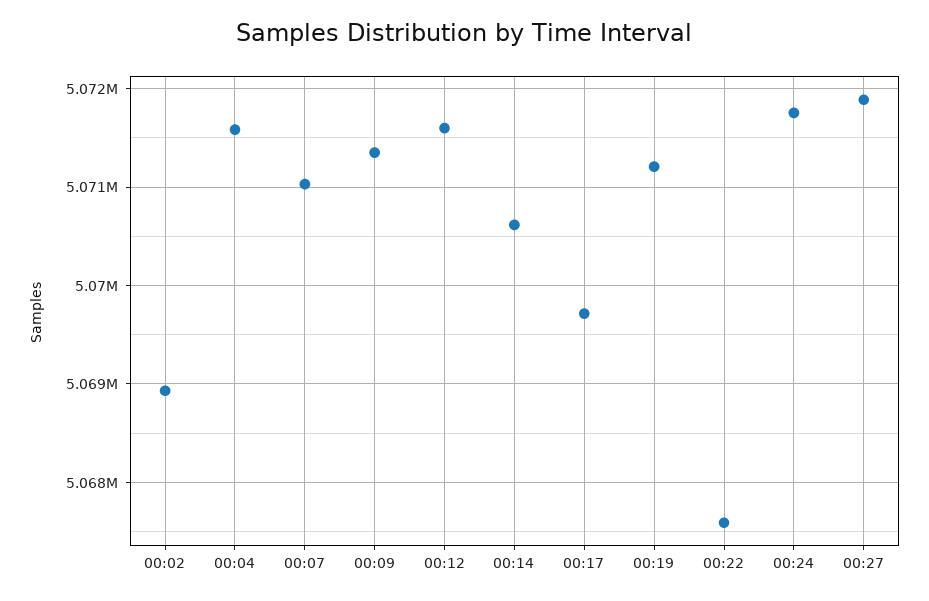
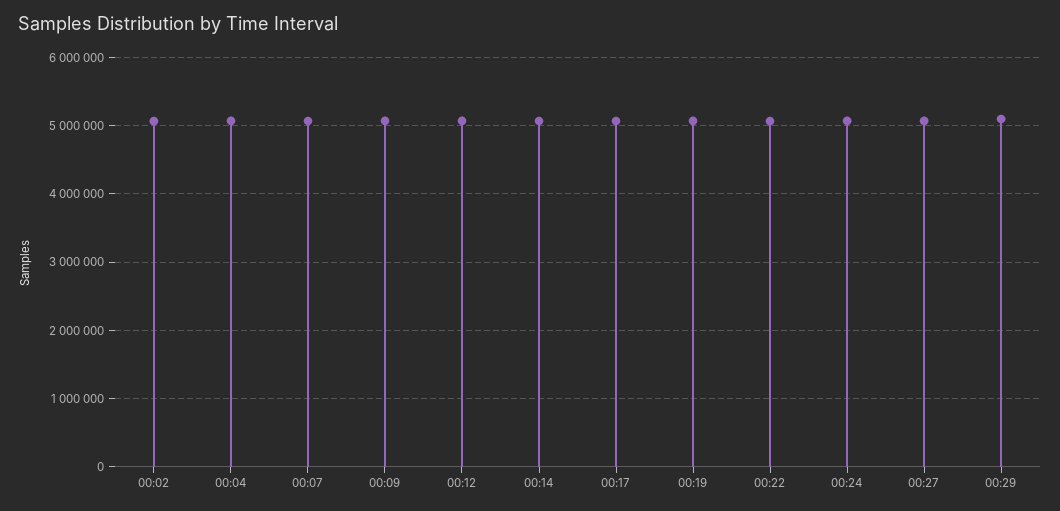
00:29: none -> 5100000

